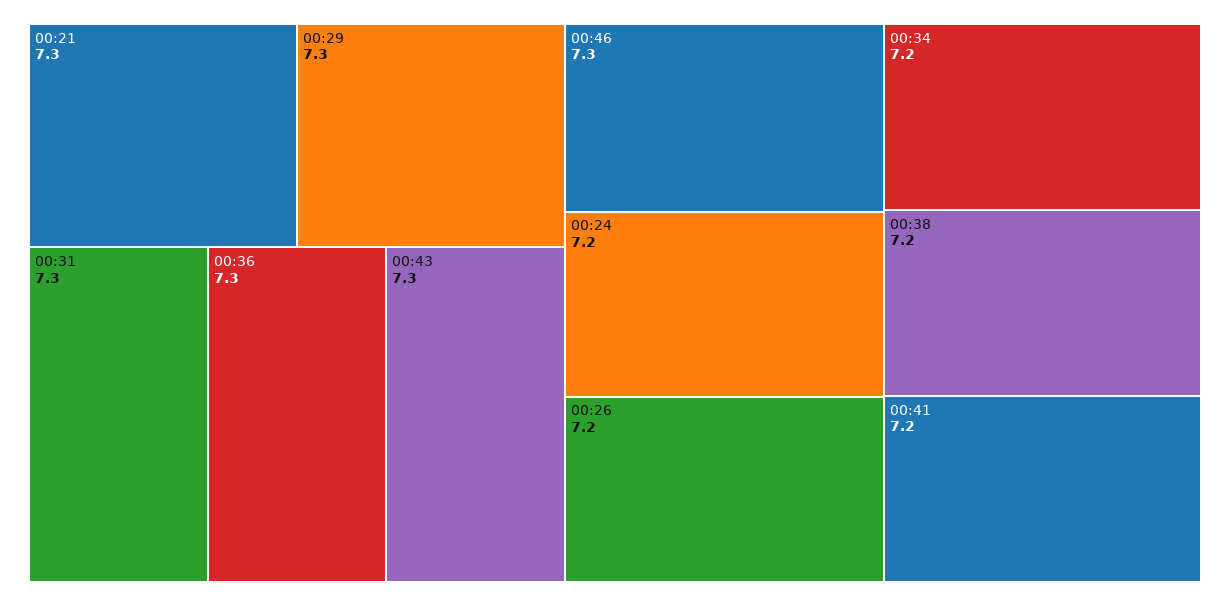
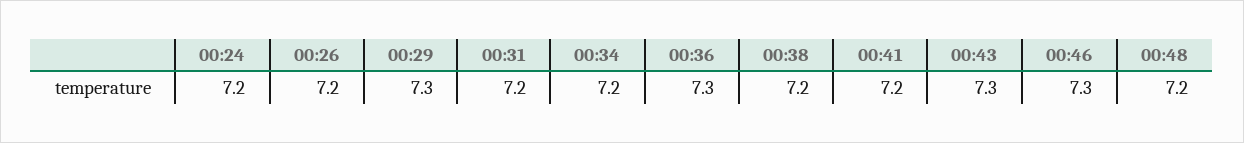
00:21: 7.3 -> none
00:31: 7.3 -> 7.2
00:48: none -> 7.2

